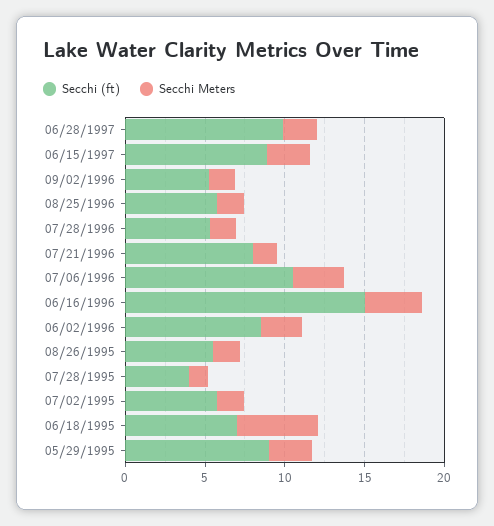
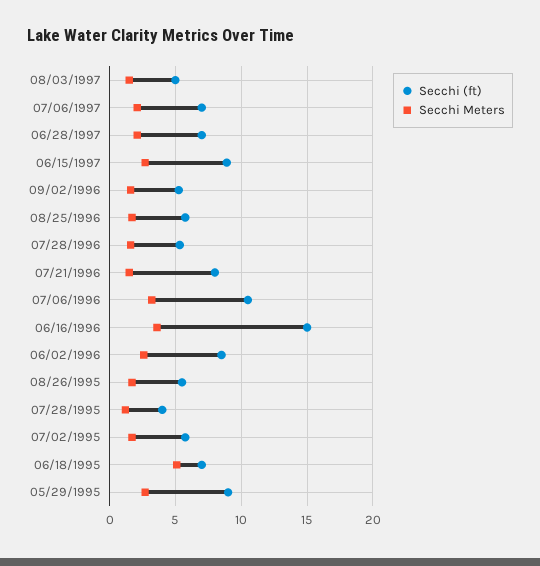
Secchi (ft), 06/28/1997: 10 -> 7
Secchi (ft), 08/03/1997: none -> 5
Secchi Meters, 08/03/1997: none -> 1.5
Secchi (ft), 07/06/1997: none -> 7
Secchi Meters, 07/06/1997: none -> 2

